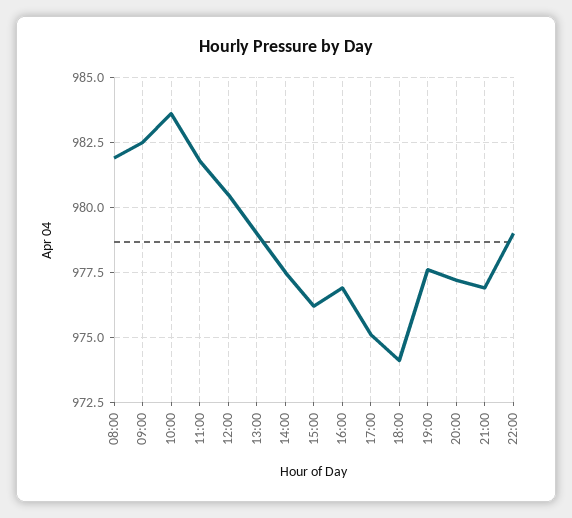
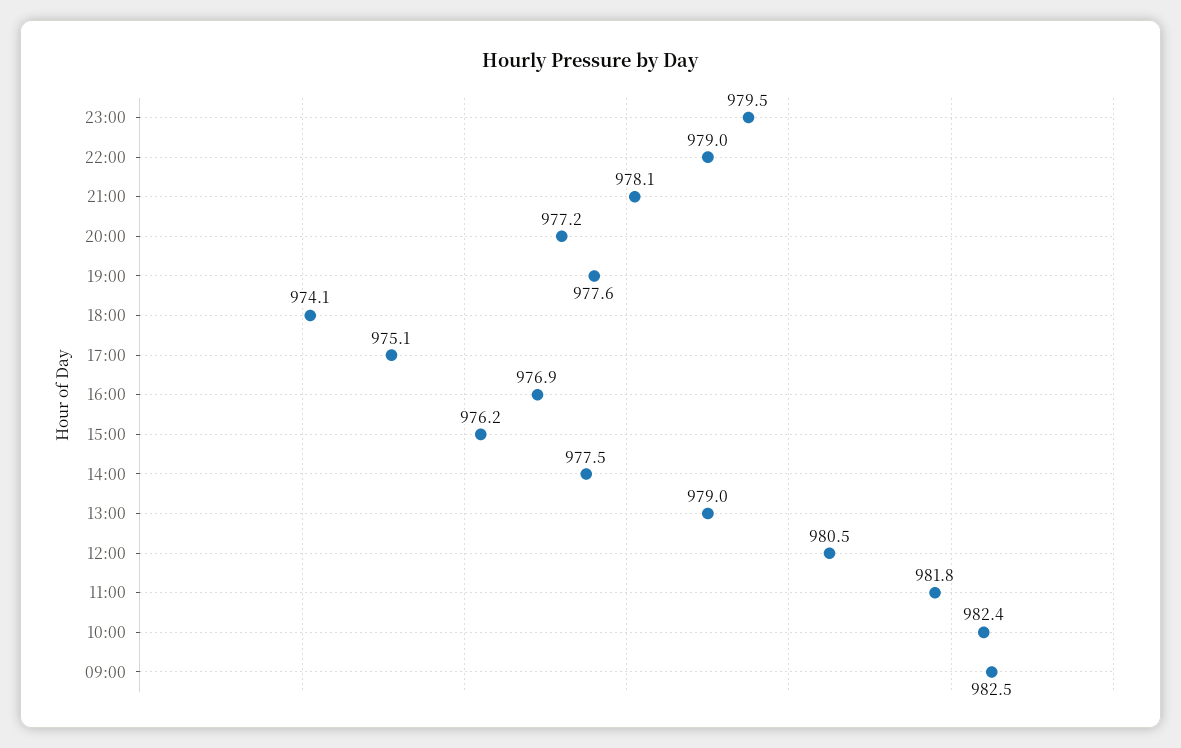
08:00: 982 -> none
10:00: 983.5 -> 982.4
21:00: 977 -> 978.1
23:00: none -> 979.5

